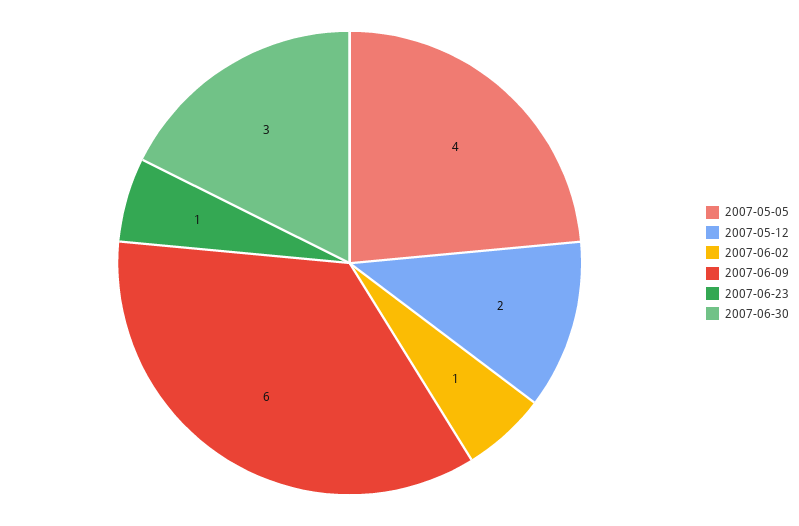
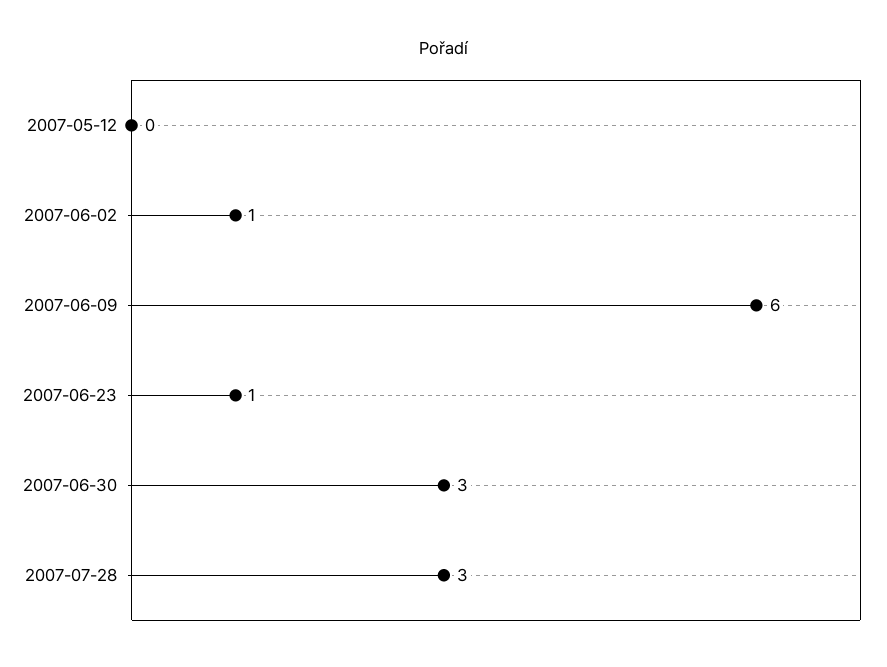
2007-05-05: 4 -> none
2007-05-12: 2 -> 0
2007-07-28: none -> 3

